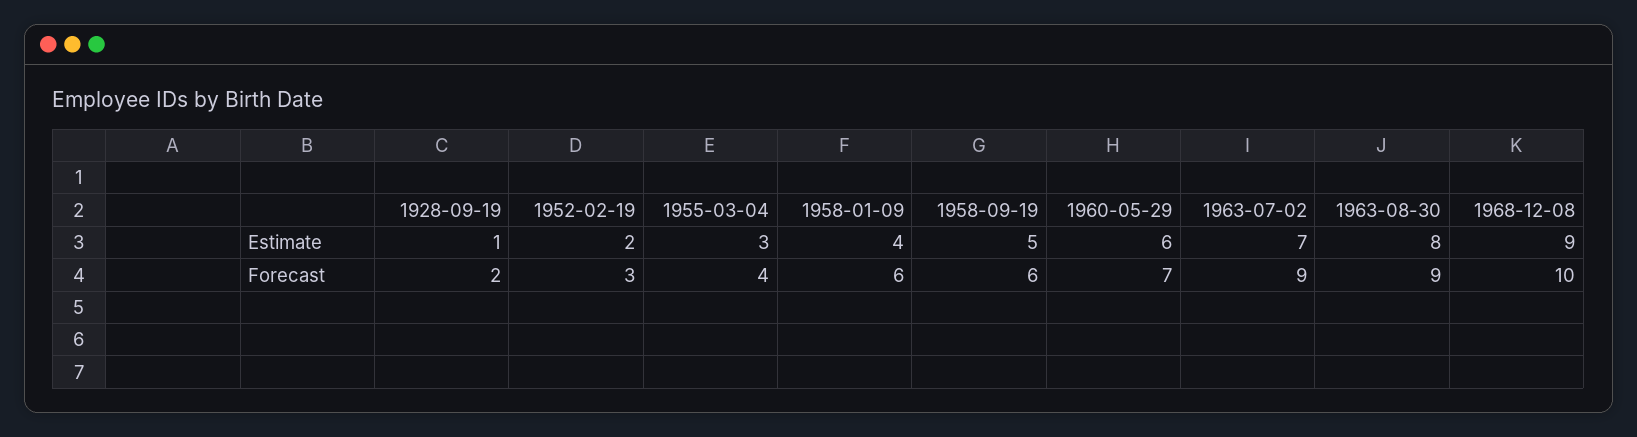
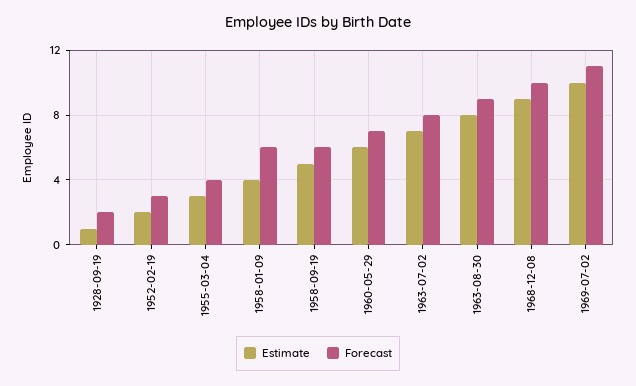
Forecast, 1963-07-02: 9 -> 8
Estimate, 1969-07-02: none -> 10
Forecast, 1969-07-02: none -> 11

